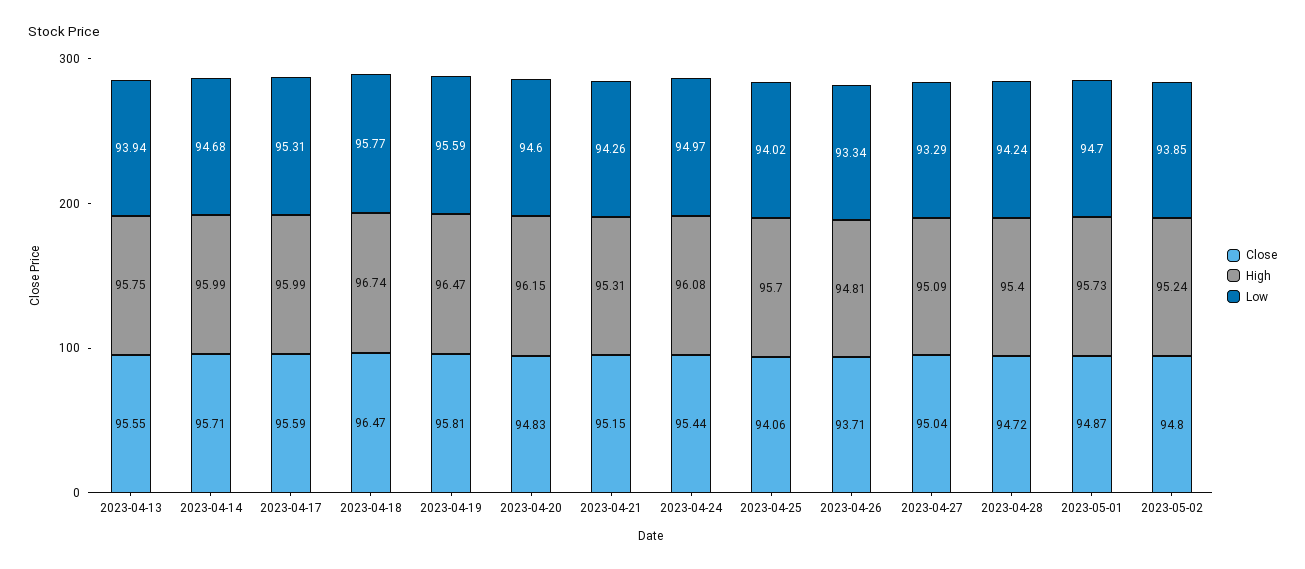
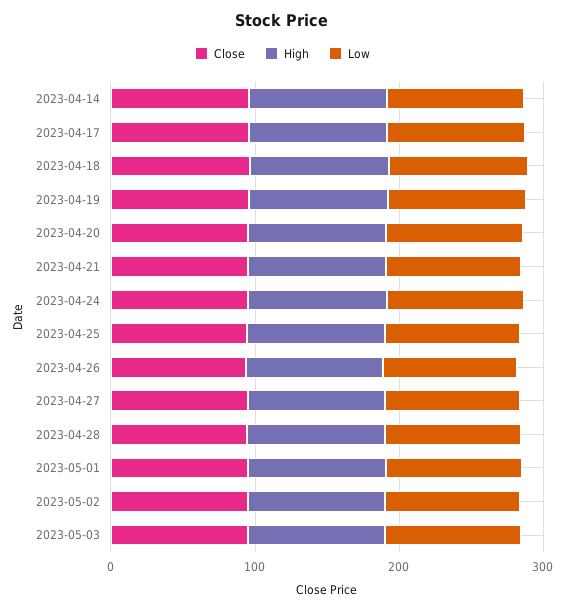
Close, 2023-04-13: 95.55 -> none
High, 2023-04-13: 95.75 -> none
Low, 2023-04-13: 93.94 -> none
Close, 2023-05-03: none -> 100
High, 2023-05-03: none -> 100
Low, 2023-05-03: none -> 100

